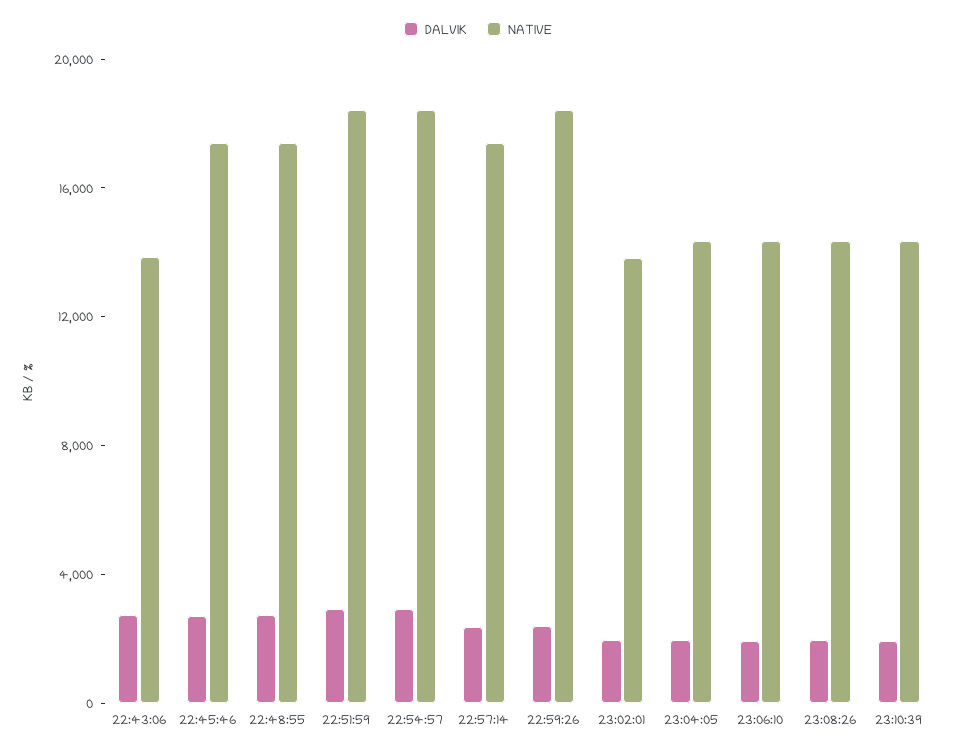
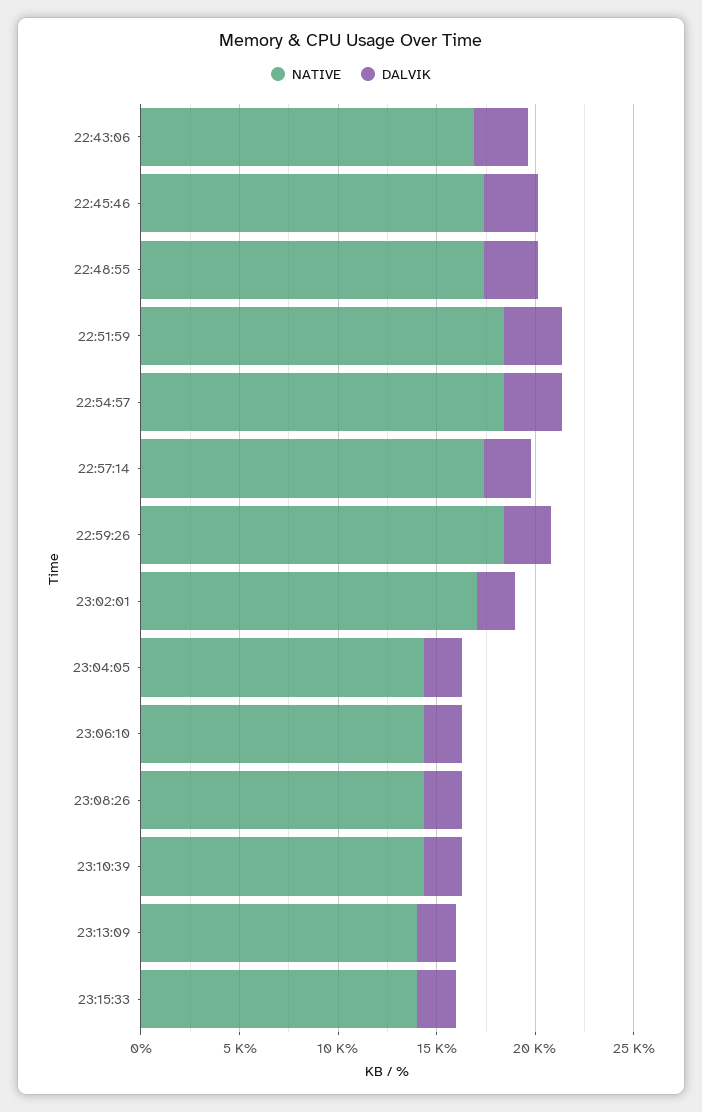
NATIVE, 22:43:06: 14000 -> 17000
NATIVE, 23:02:01: 14000 -> 17000
NATIVE, 23:13:09: none -> 14000
DALVIK, 23:13:09: none -> 2000
NATIVE, 23:15:33: none -> 14000
DALVIK, 23:15:33: none -> 2000

